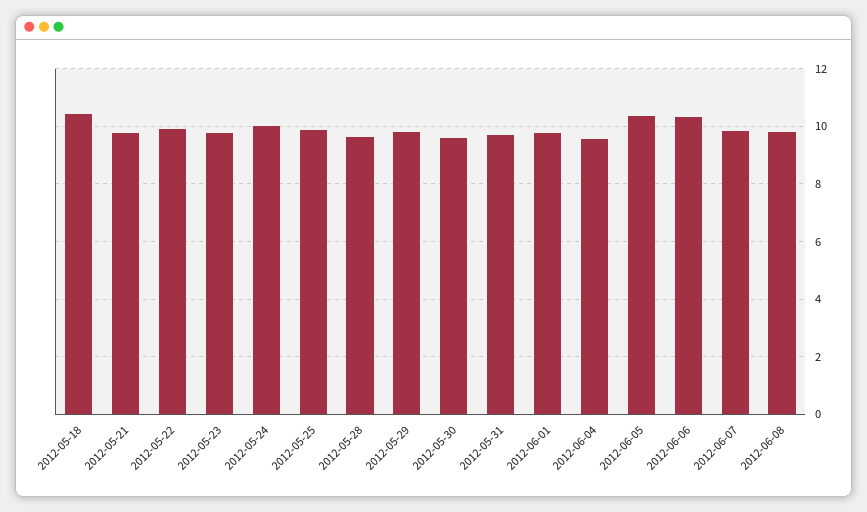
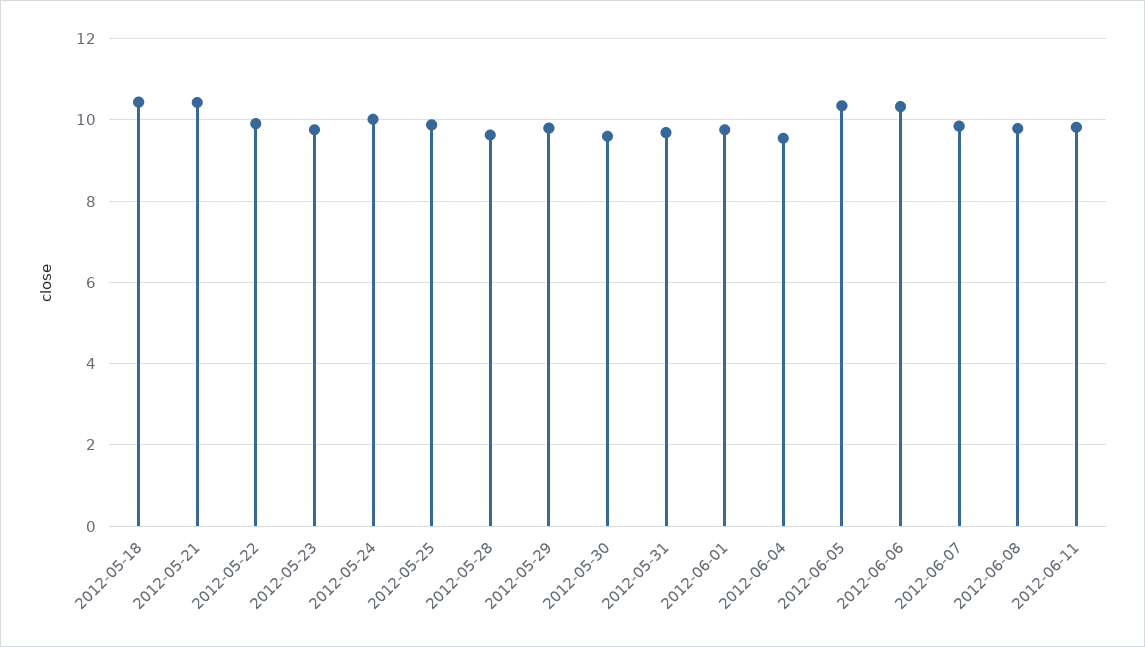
2012-05-21: 9.75 -> 10.4
2012-06-11: none -> 9.8

